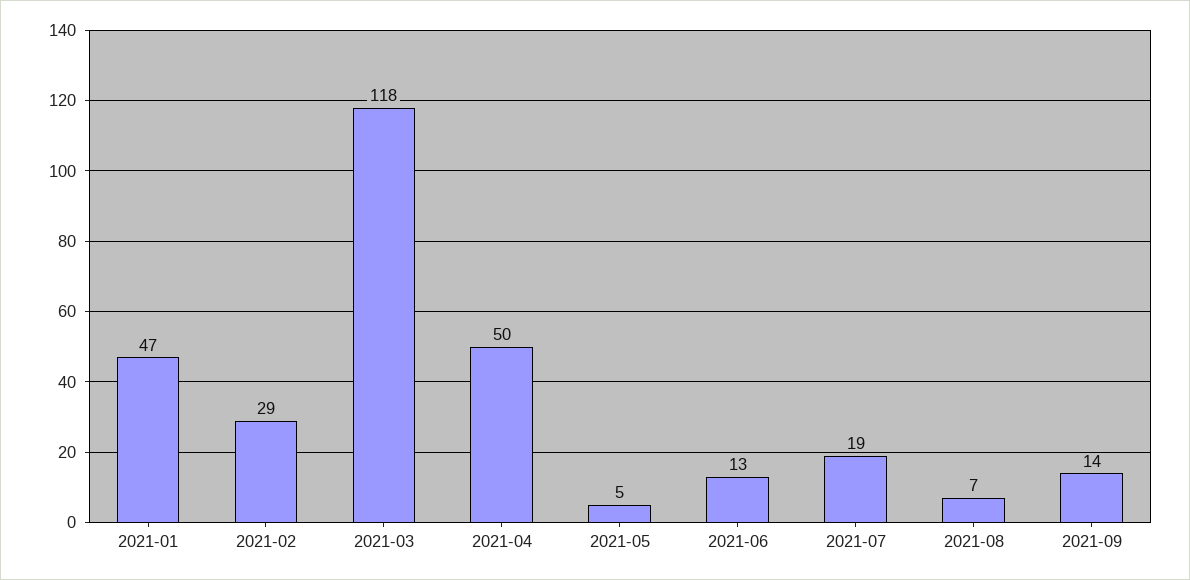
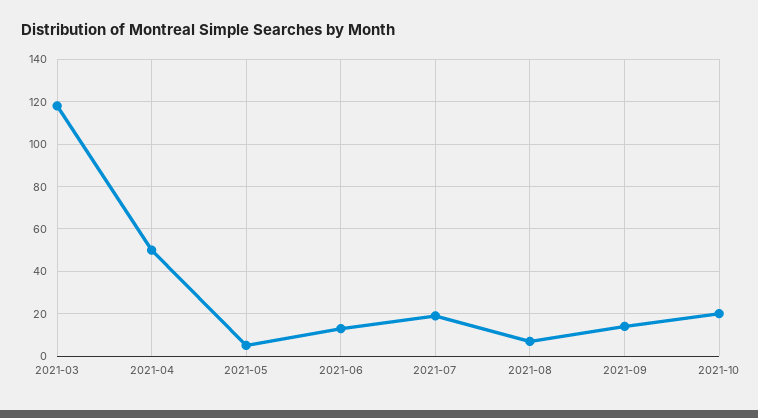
2021-01: 47 -> none
2021-02: 29 -> none
2021-10: none -> 20

